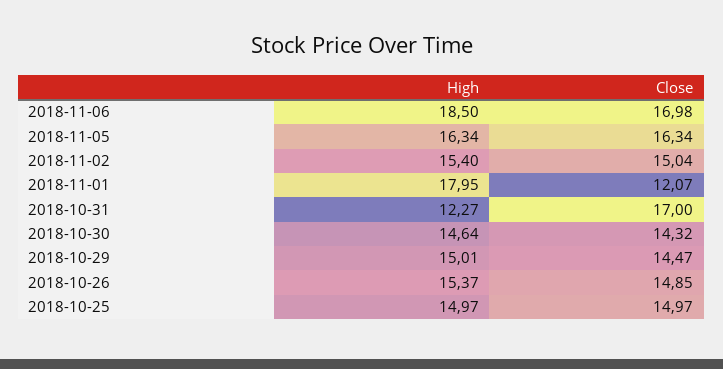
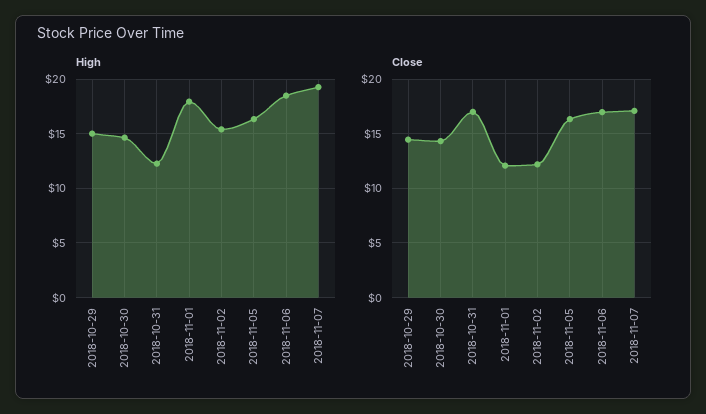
Close, 2018-11-02: 15.04 -> 12
High, 2018-10-26: 15.37 -> none
Close, 2018-10-26: 14.85 -> none
High, 2018-10-25: 14.97 -> none
Close, 2018-10-25: 14.97 -> none
High, 2018-11-07: none -> 19
Close, 2018-11-07: none -> 17

